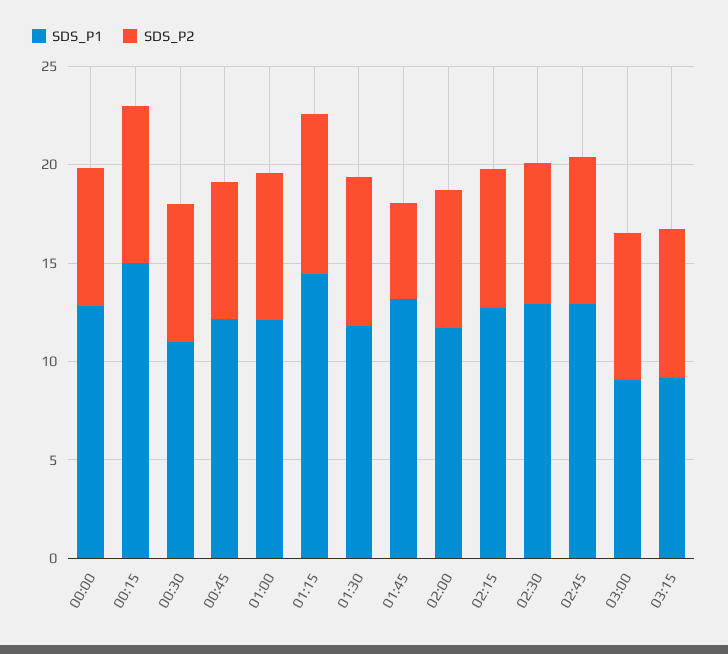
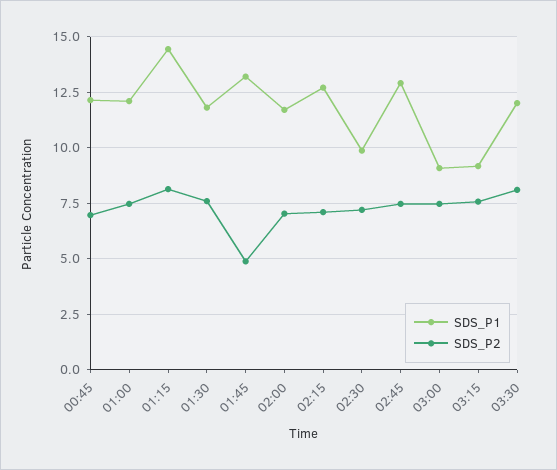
SDS_P1, 00:00: 13 -> none
SDS_P2, 00:00: 7 -> none
SDS_P1, 00:15: 15 -> none
SDS_P2, 00:15: 8 -> none
SDS_P1, 00:30: 11 -> none
SDS_P2, 00:30: 7 -> none
SDS_P1, 02:30: 13 -> 10
SDS_P1, 03:30: none -> 12
SDS_P2, 03:30: none -> 8

